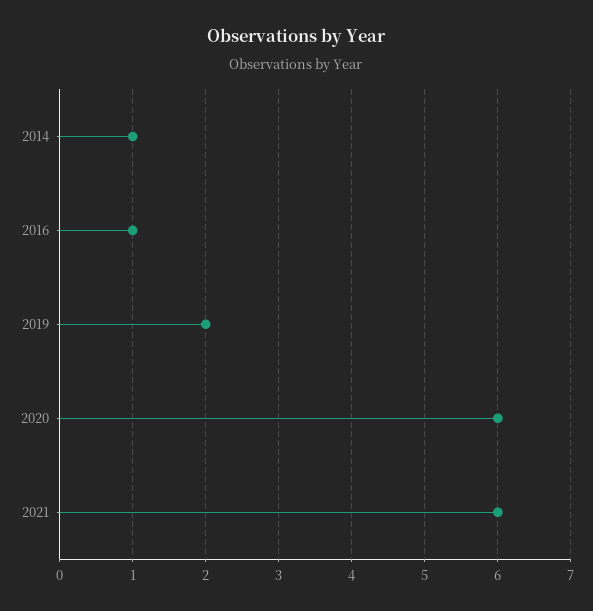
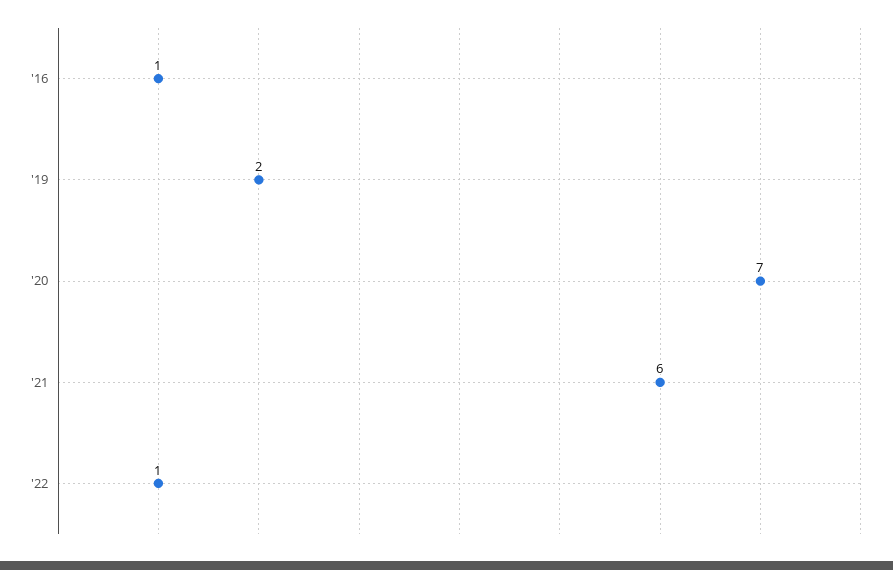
2014: 1 -> none
2020: 6 -> 7
'22: none -> 1

